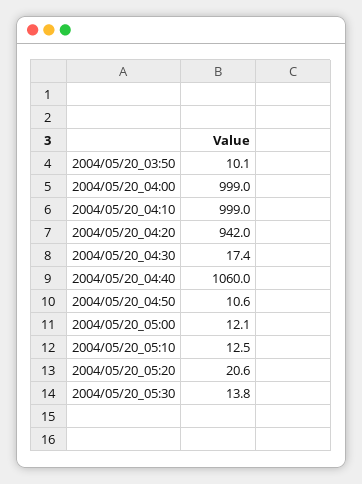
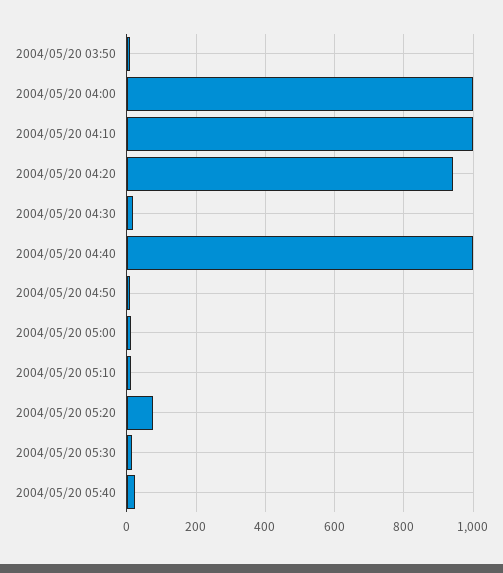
2004/05/20_04:40: 1060 -> 1000
2004/05/20_05:20: 20.6 -> 80
2004/05/20 05:40: none -> 20

